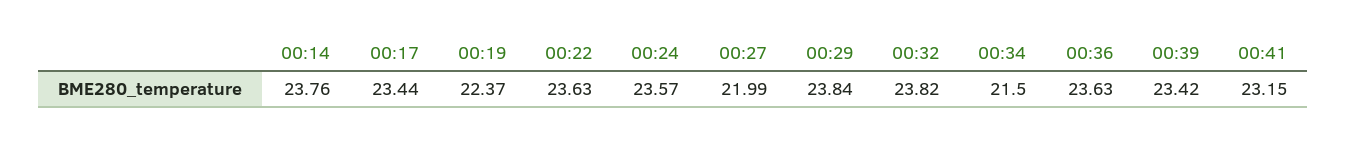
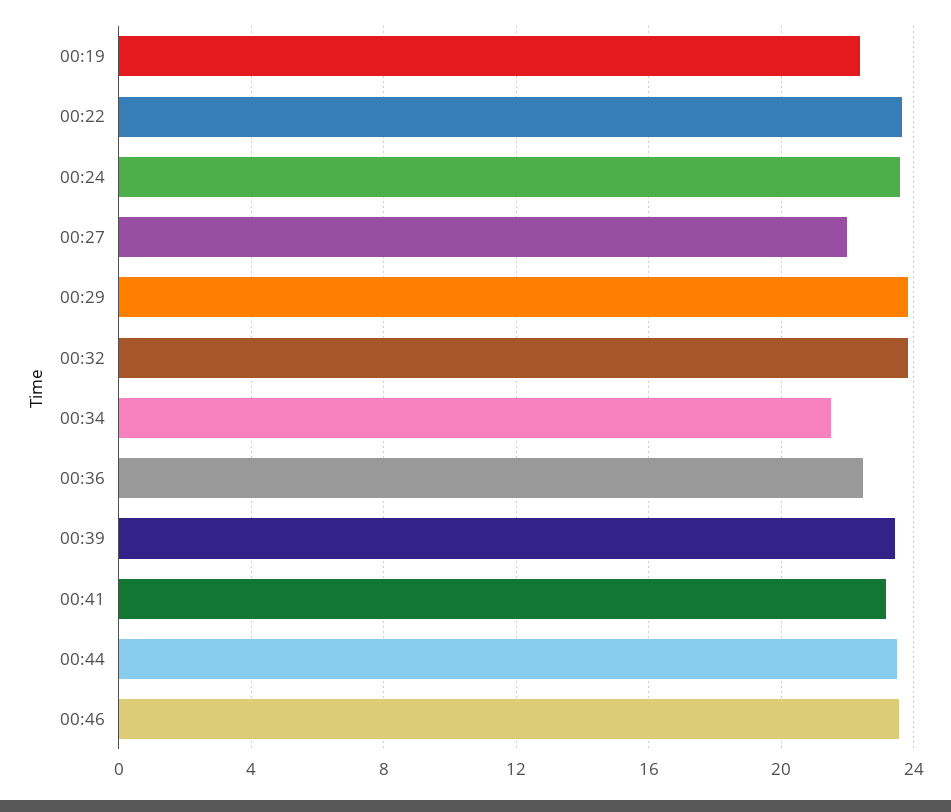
00:14: 23.76 -> none
00:17: 23.44 -> none
00:36: 23.63 -> 22.5
00:44: none -> 23.5
00:46: none -> 23.5

